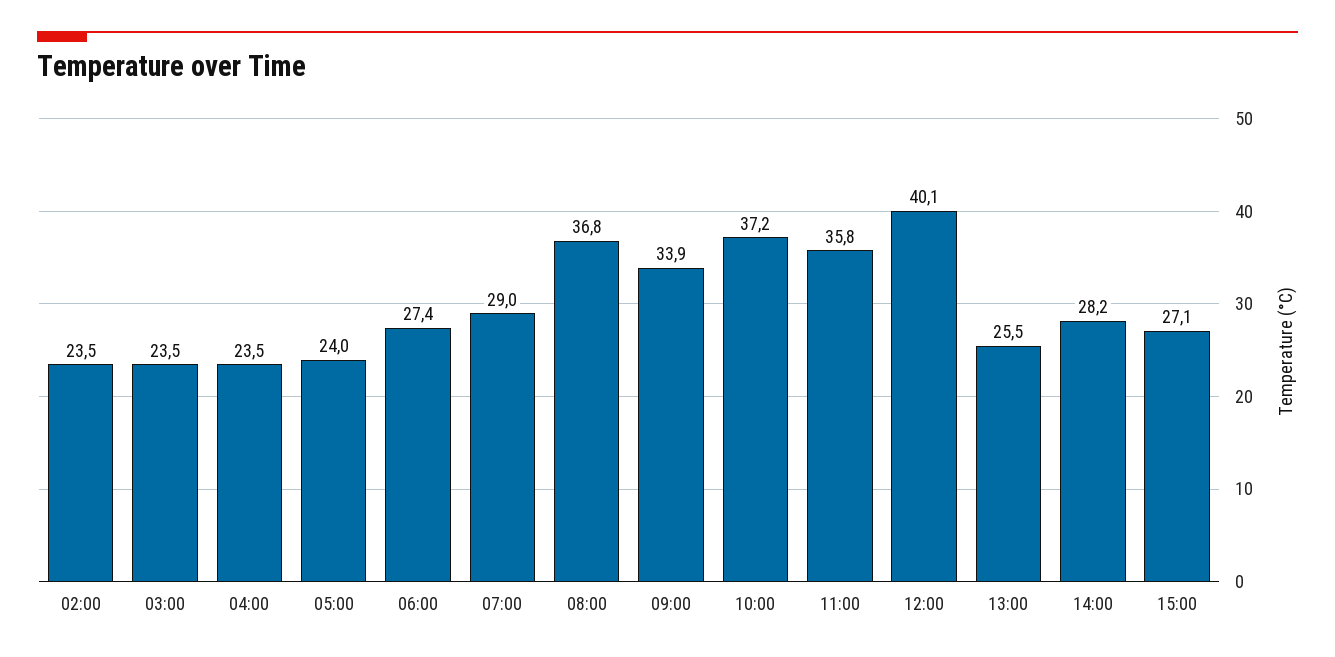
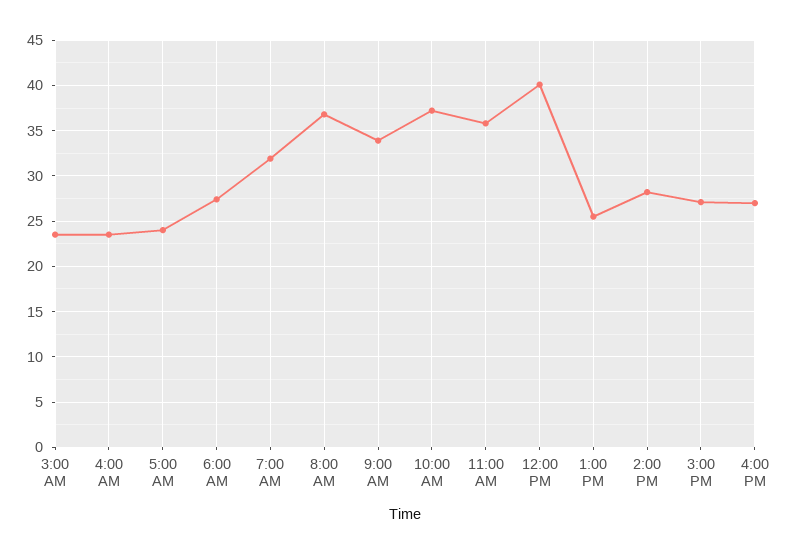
02:00: 23.5 -> none
07:00: 29 -> 32
4:00 PM: none -> 27

